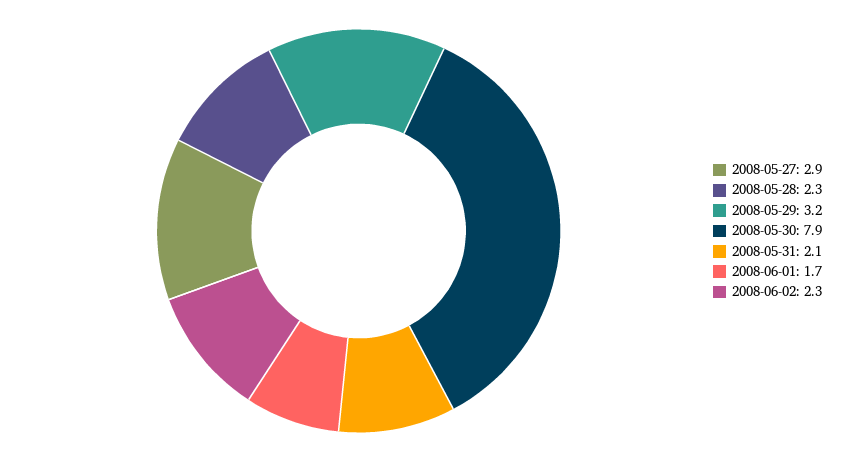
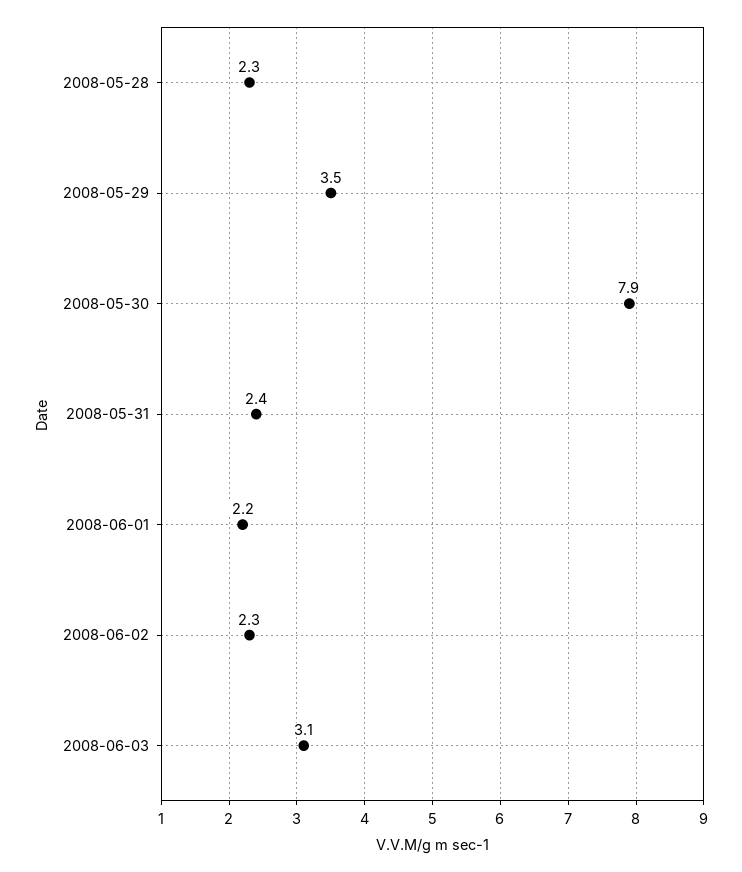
2008-05-27: 2.9 -> none
2008-05-29: 3.2 -> 3.5
2008-05-31: 2.1 -> 2.4
2008-06-01: 1.7 -> 2.2
2008-06-03: none -> 3.1

